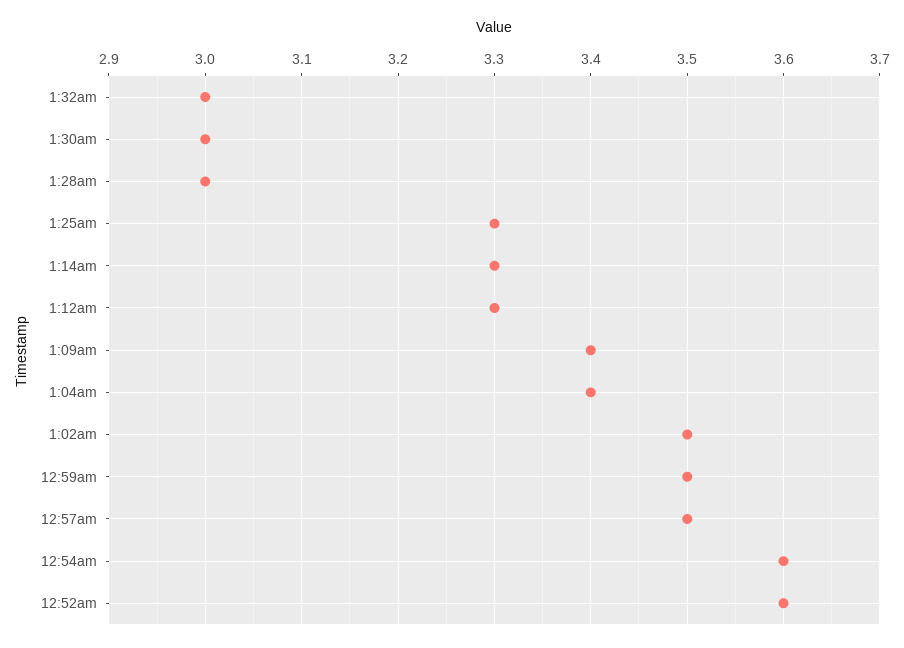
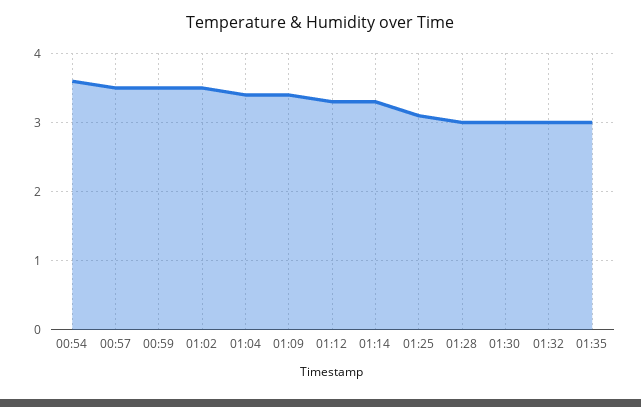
1:25am: 3.3 -> 3.1
12:52am: 3.6 -> none
01:35: none -> 3

